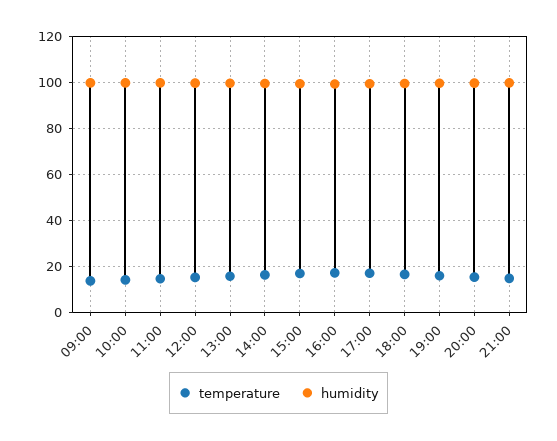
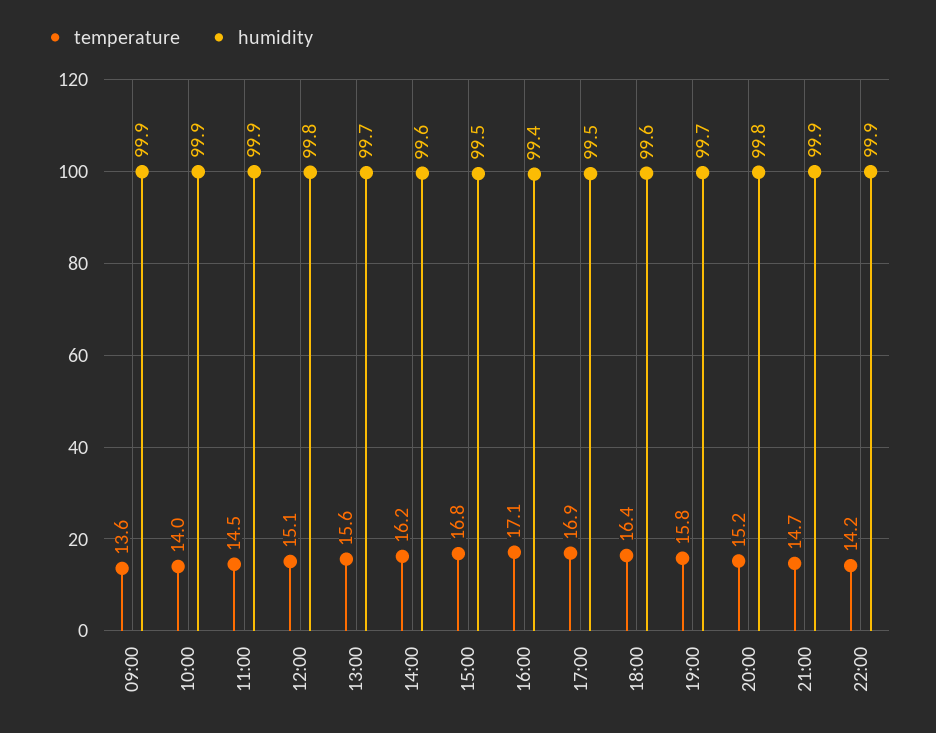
temperature, 22:00: none -> 14.2
humidity, 22:00: none -> 99.9

